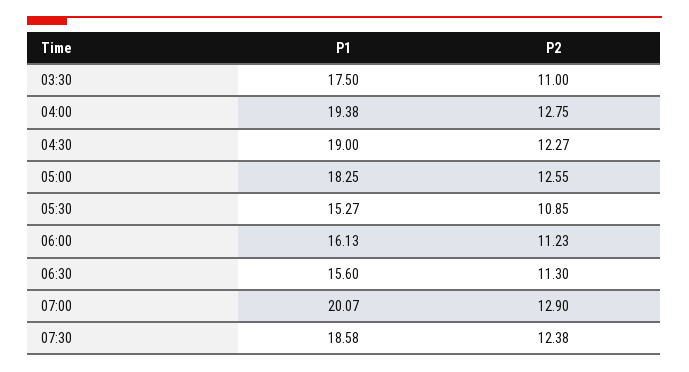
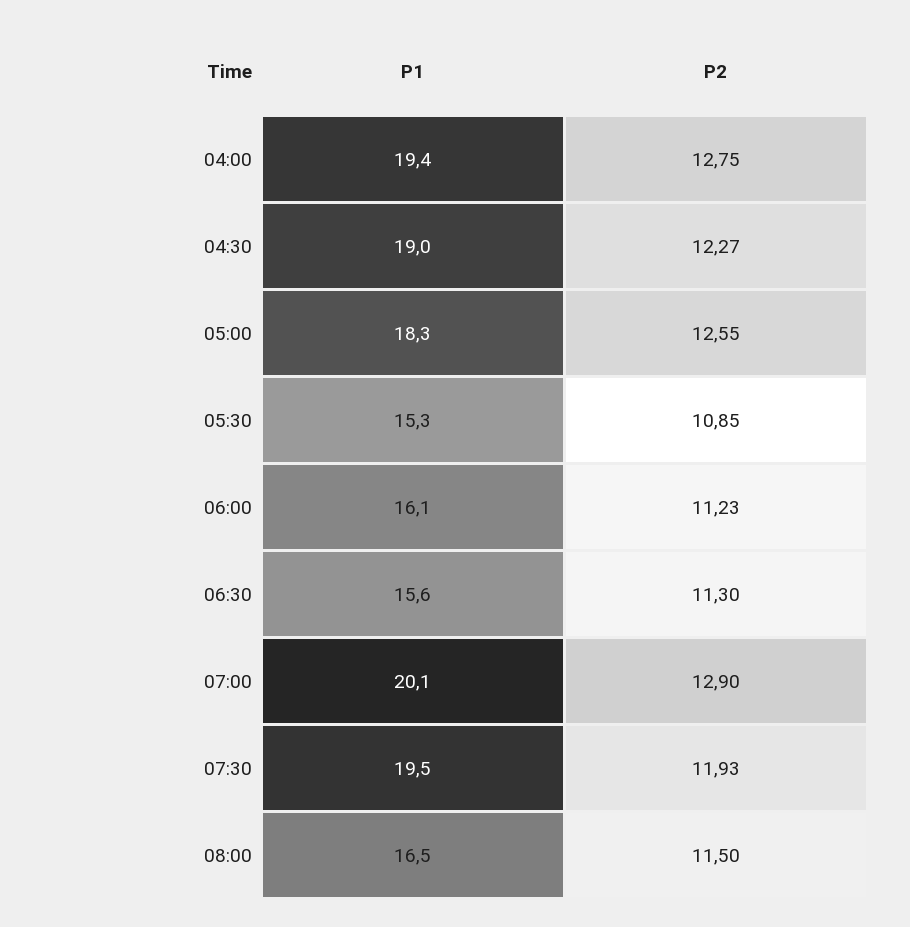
P1, 03:30: 17.5 -> none
P2, 03:30: 11 -> none
P1, 07:30: 18.58 -> 19.5
P2, 07:30: 12.38 -> 11.93
P1, 08:00: none -> 16.5
P2, 08:00: none -> 11.5

